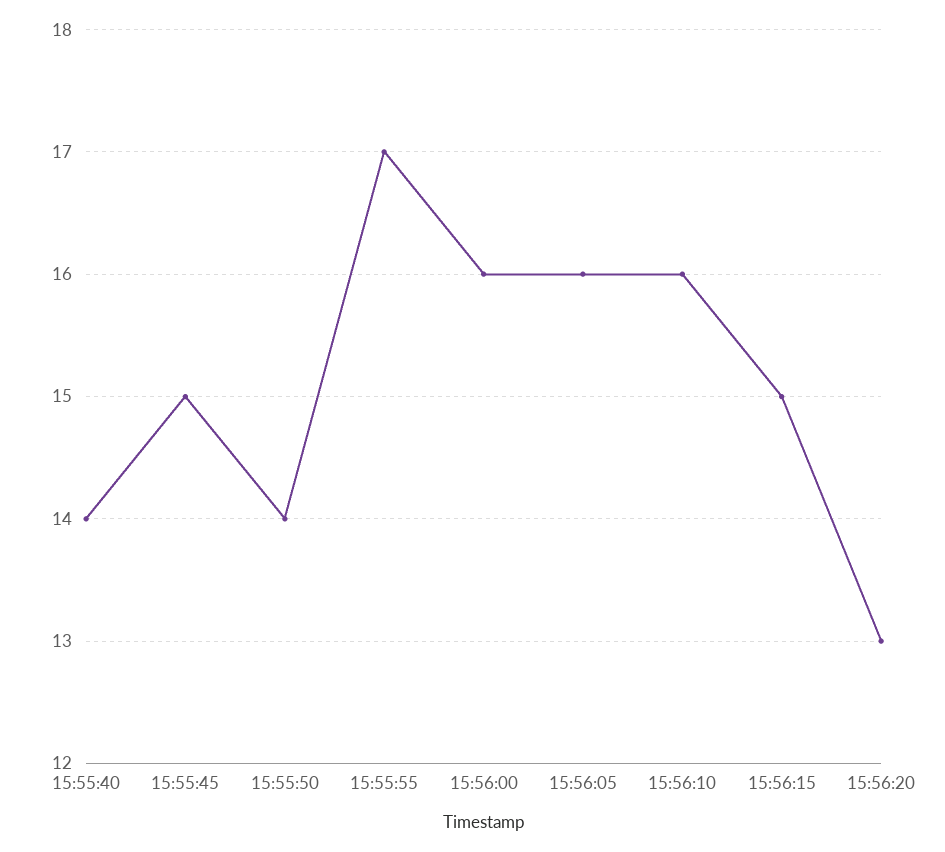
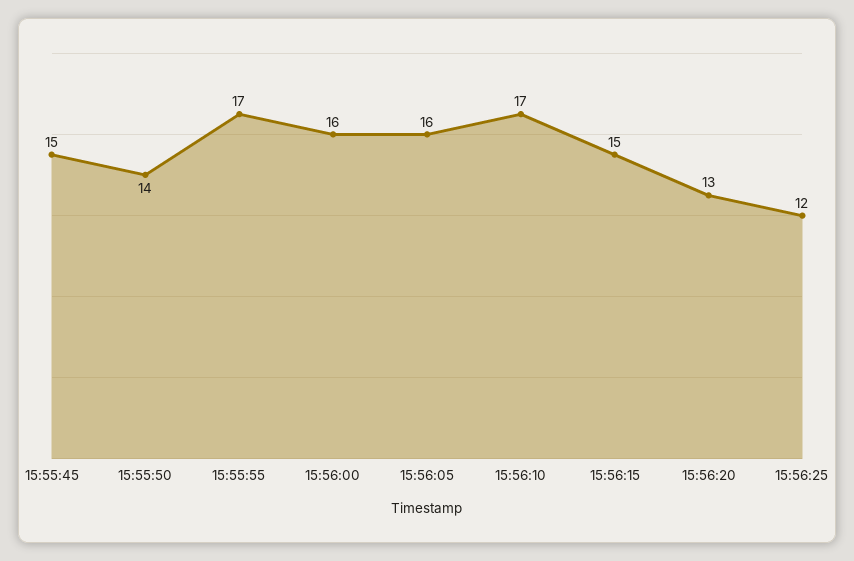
15:55:40: 14 -> none
15:56:10: 16 -> 17
15:56:25: none -> 12

